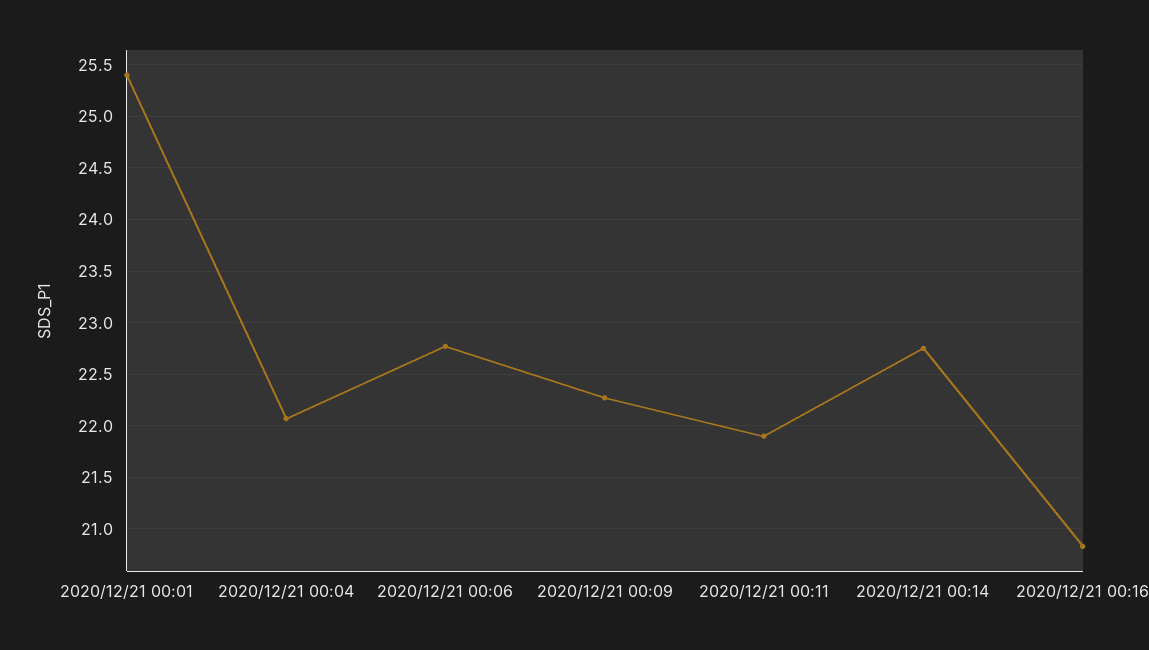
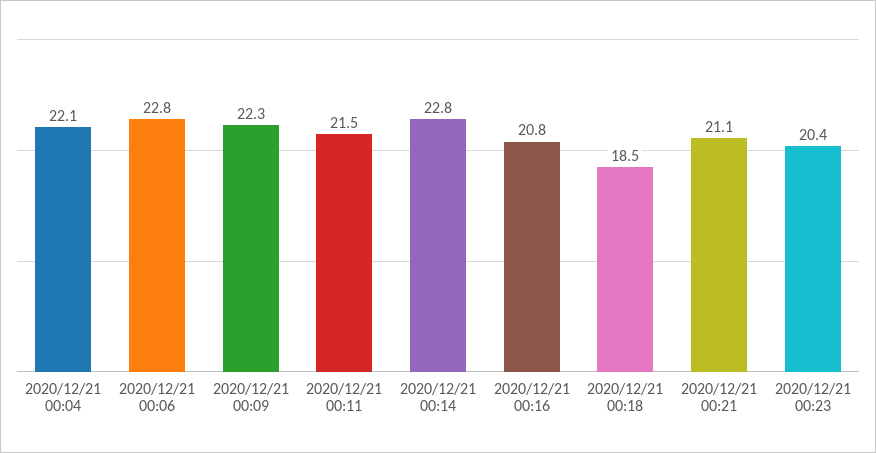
2020/12/21 00:01: 25.4 -> none
2020/12/21 00:11: 21.9 -> 21.5
2020/12/21 00:18: none -> 18.5
2020/12/21 00:21: none -> 21.1
2020/12/21 00:23: none -> 20.4

